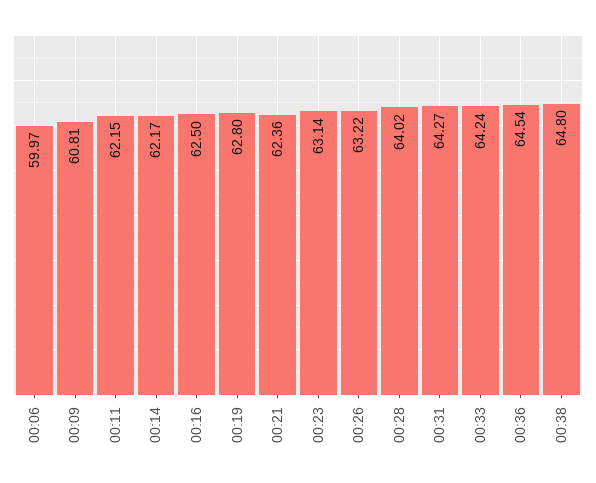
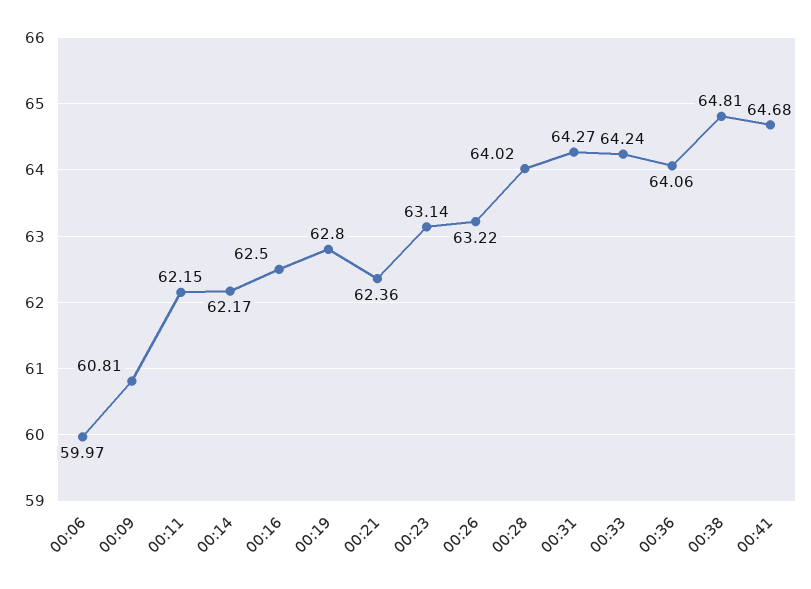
00:36: 64.54 -> 64.06
00:38: 64.8 -> 64.81
00:41: none -> 64.68

